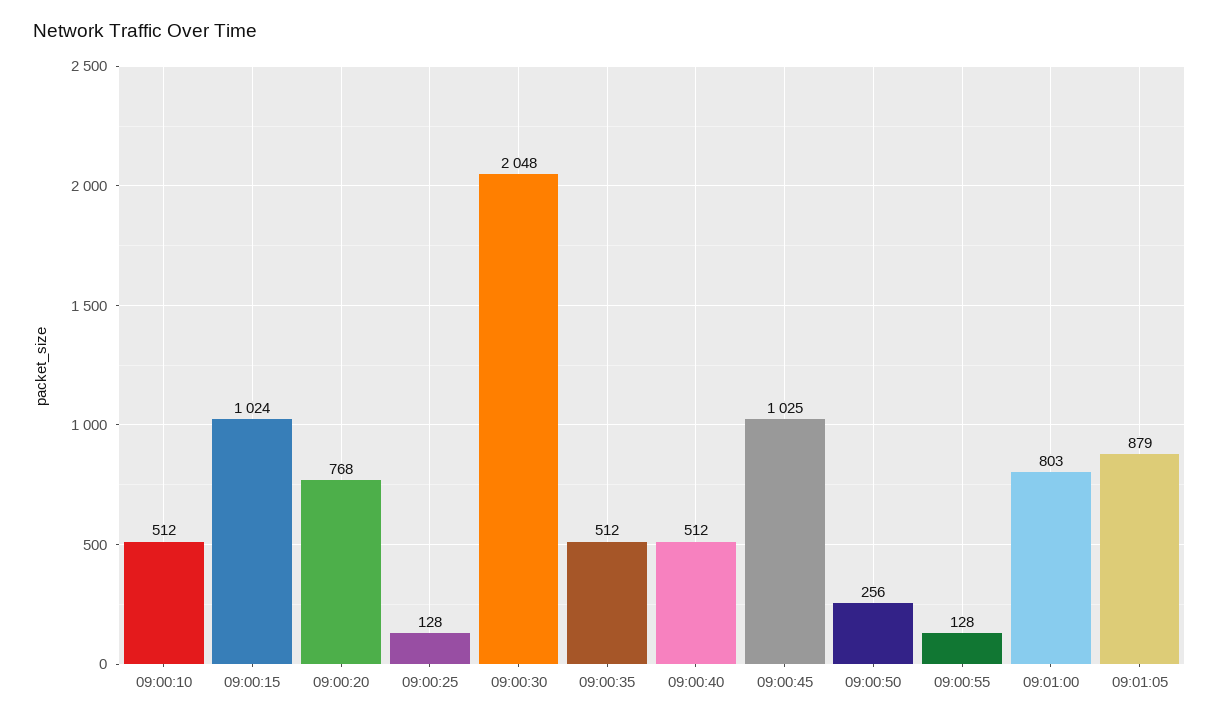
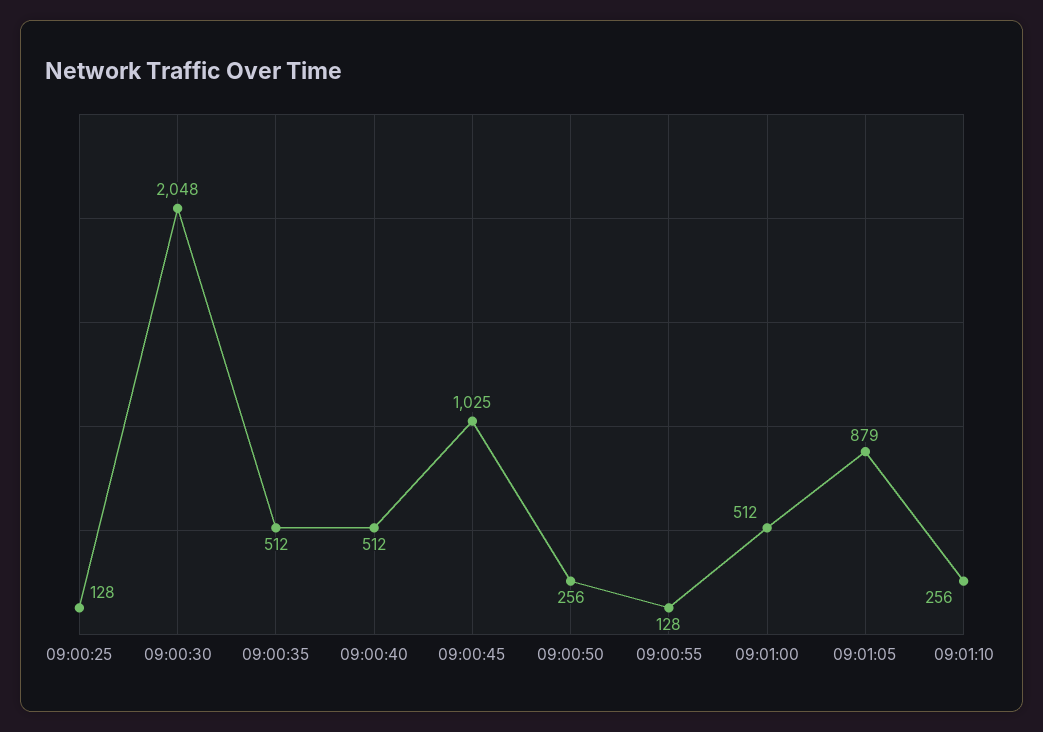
09:00:10: 512 -> none
09:00:15: 1024 -> none
09:00:20: 768 -> none
09:01:00: 803 -> 512
09:01:10: none -> 256

